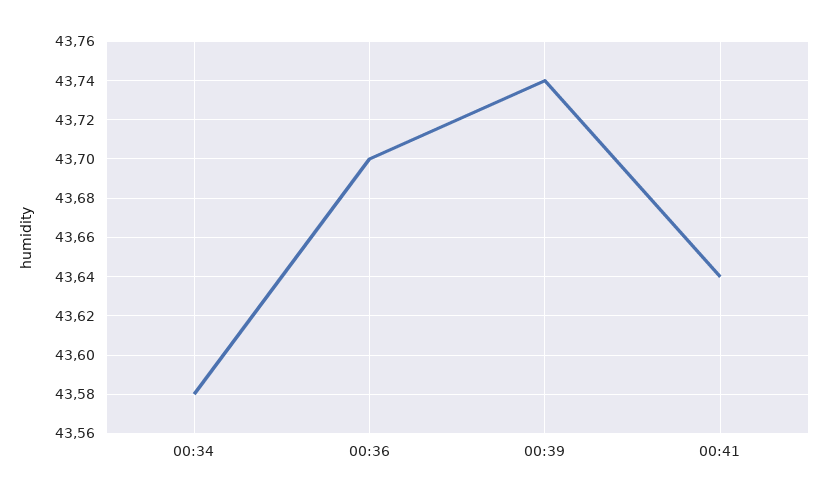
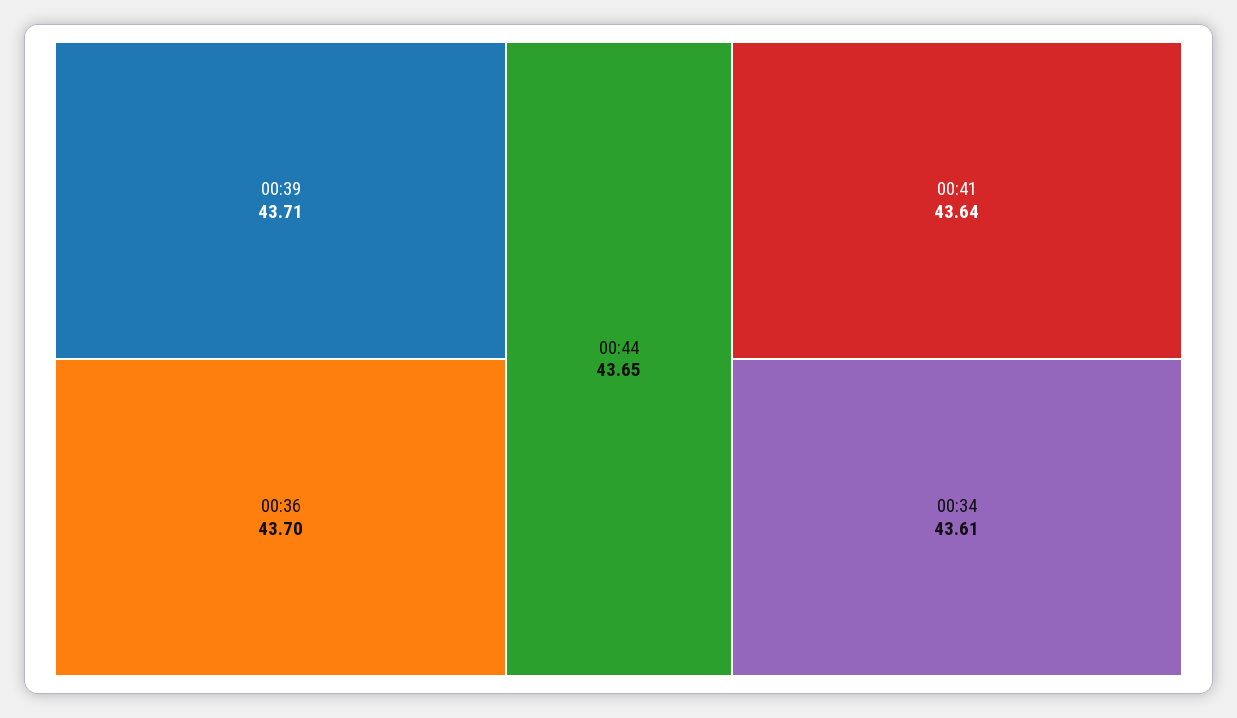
00:34: 43.58 -> 43.61
00:39: 43.74 -> 43.71
00:44: none -> 43.65

